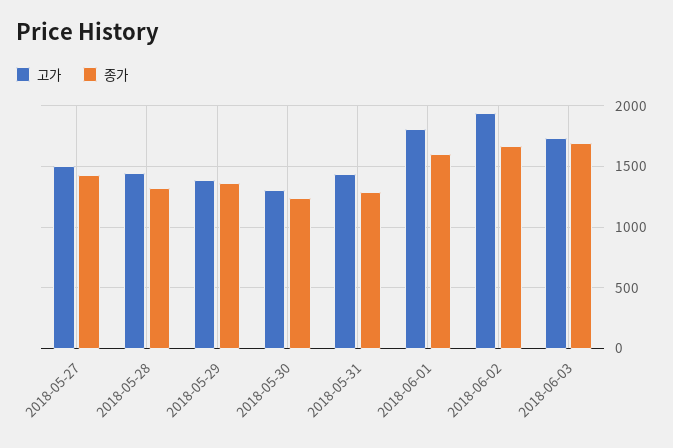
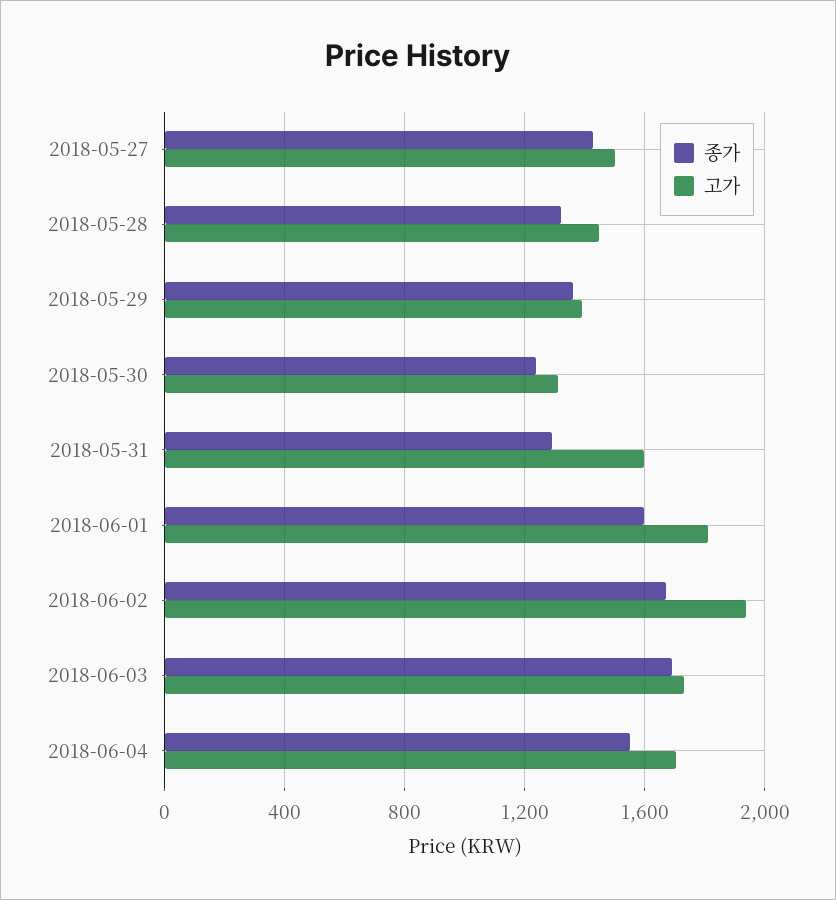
고가, 2018-05-31: 1450 -> 1600
종가, 2018-06-04: none -> 1550
고가, 2018-06-04: none -> 1700

